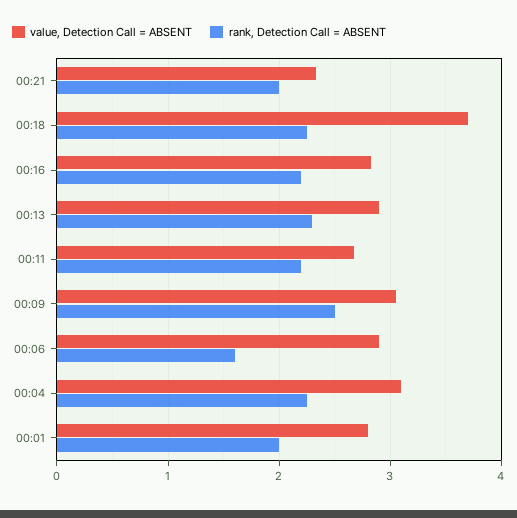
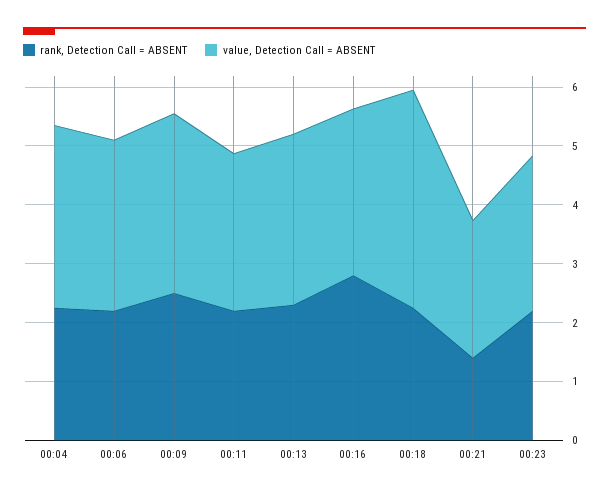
rank, Detection Call = ABSENT, 00:21: 2 -> 1.4
rank, Detection Call = ABSENT, 00:16: 2.2 -> 2.8
rank, Detection Call = ABSENT, 00:06: 1.6 -> 2.2
value, Detection Call = ABSENT, 00:01: 2.8 -> none
rank, Detection Call = ABSENT, 00:01: 2 -> none
rank, Detection Call = ABSENT, 00:23: none -> 2.2
value, Detection Call = ABSENT, 00:23: none -> 2.6

